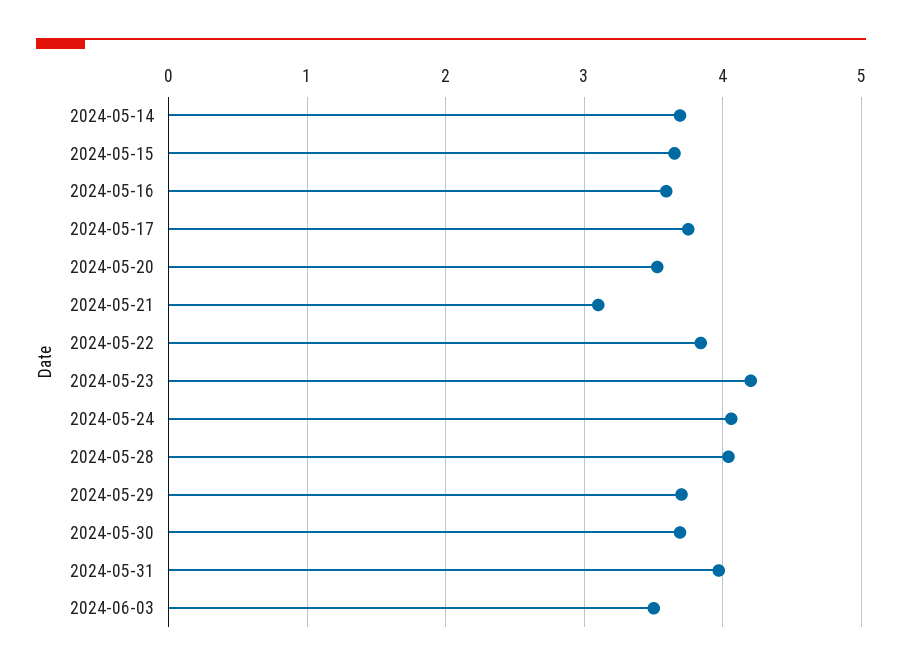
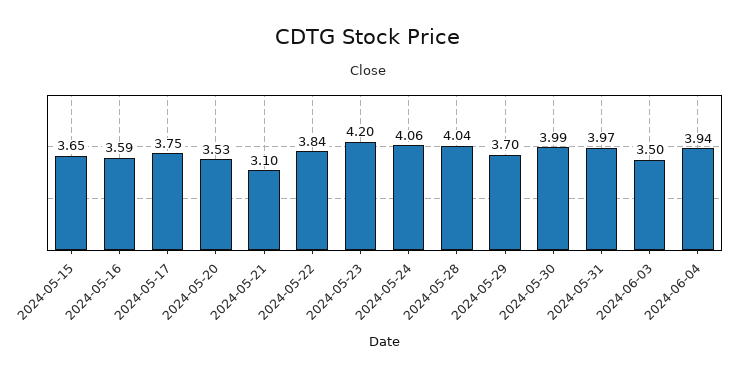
2024-05-14: 3.7 -> none
2024-05-30: 3.7 -> 3.99
2024-06-04: none -> 3.94

